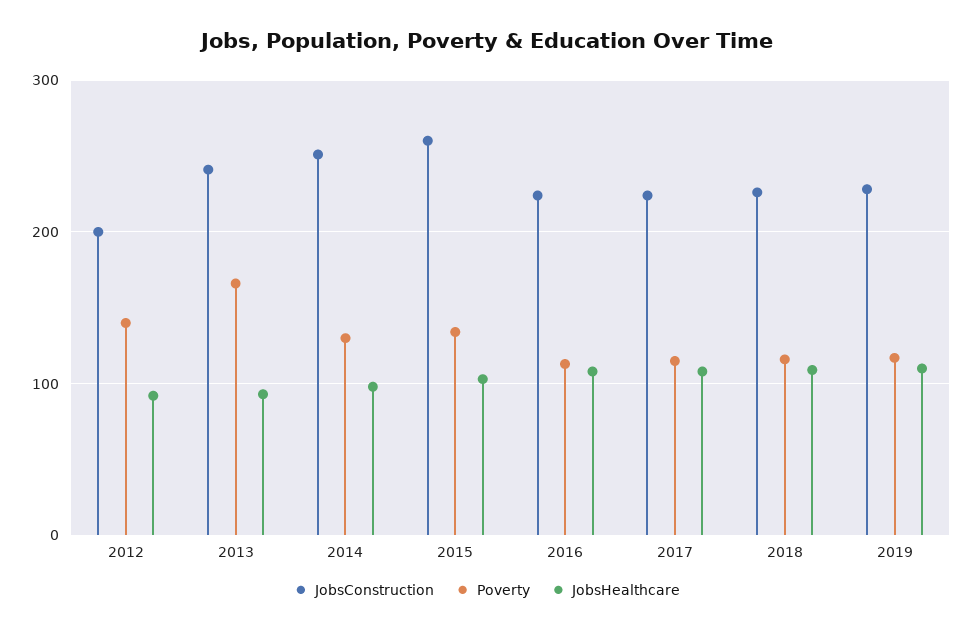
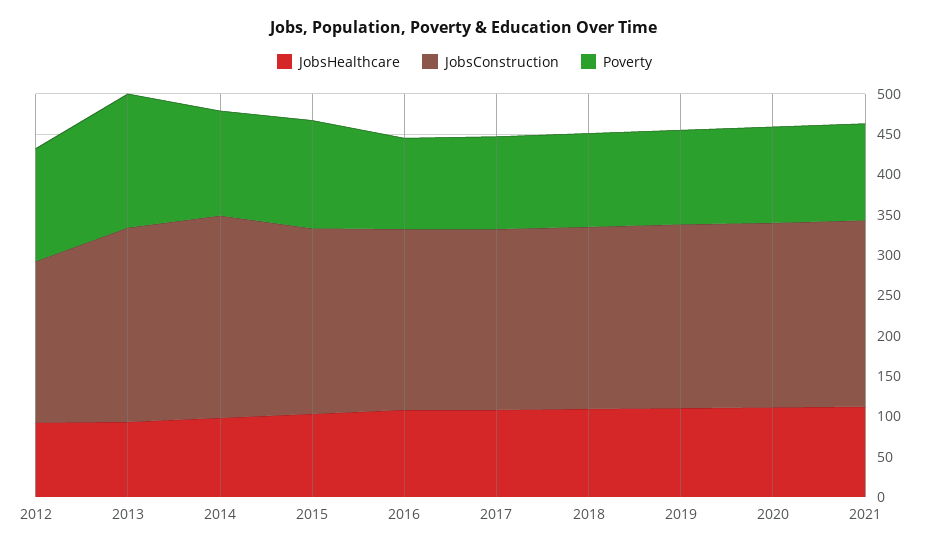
JobsConstruction, 2015: 260 -> 230
JobsHealthcare, 2020: none -> 110
JobsConstruction, 2020: none -> 230
Poverty, 2020: none -> 120
JobsHealthcare, 2021: none -> 110
JobsConstruction, 2021: none -> 230
Poverty, 2021: none -> 120

